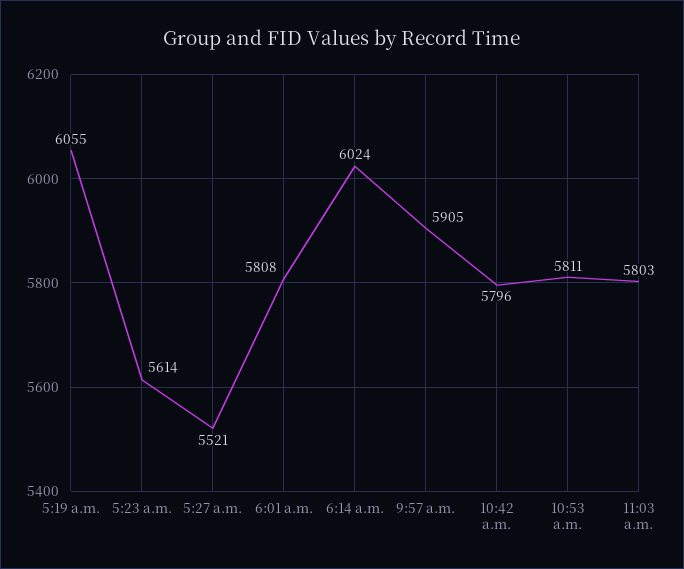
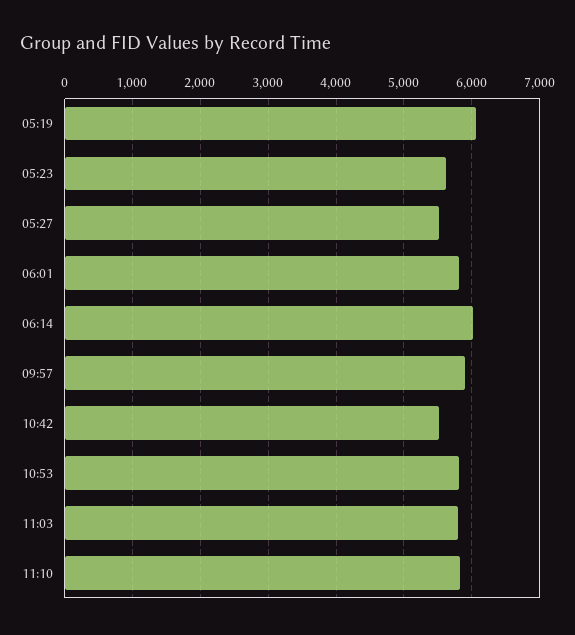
10:42 a.m.: 5796 -> 5500
11:10: none -> 5800

